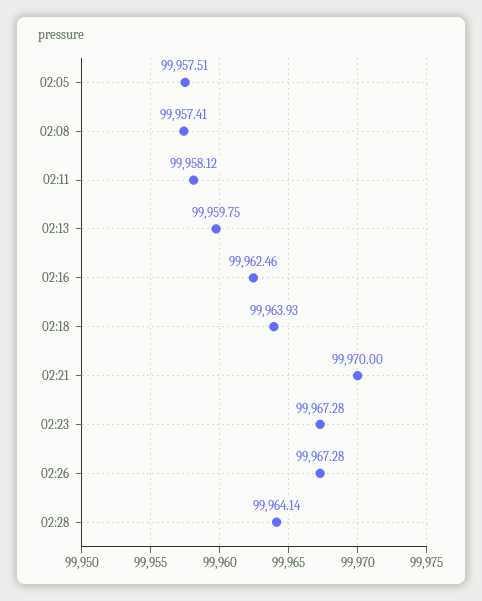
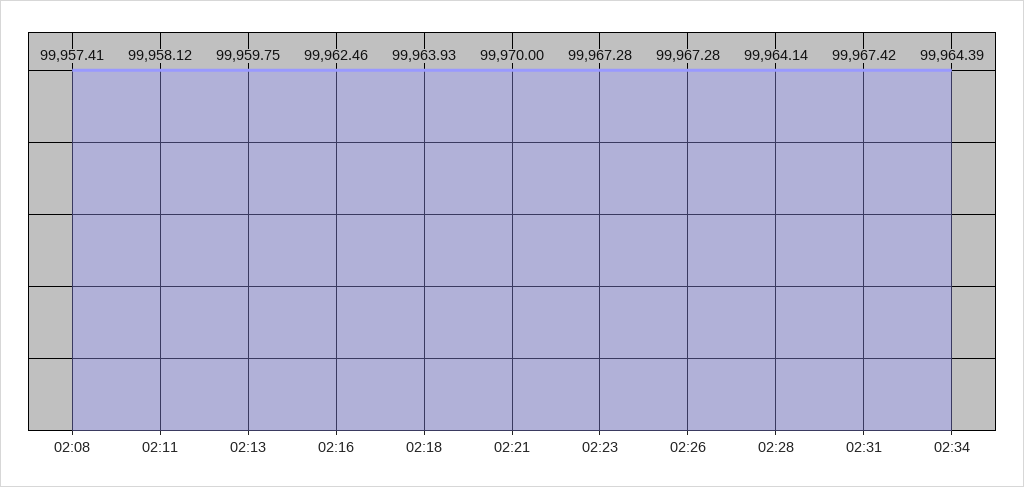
02:05: 99957.51 -> none
02:31: none -> 99967.42
02:34: none -> 99964.39

